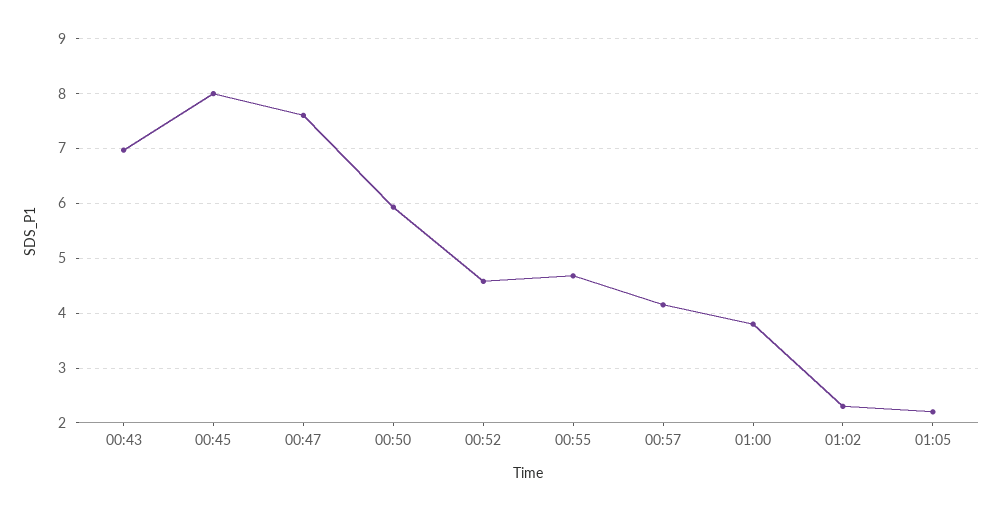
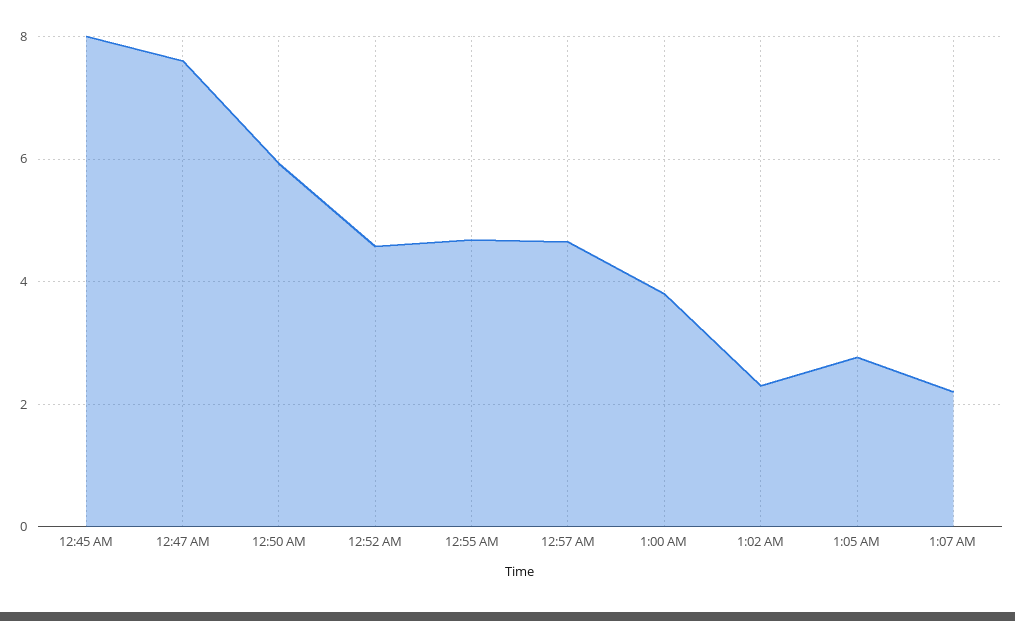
00:43: 7 -> none
00:57: 4.2 -> 4.6
01:05: 2.2 -> 2.8
1:07 AM: none -> 2.2

